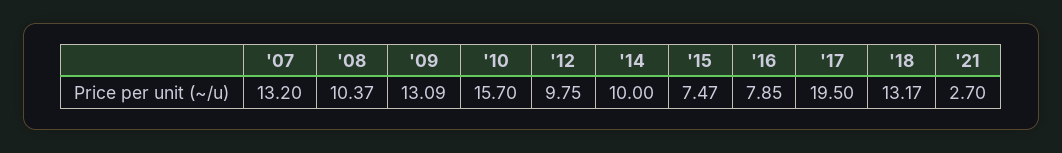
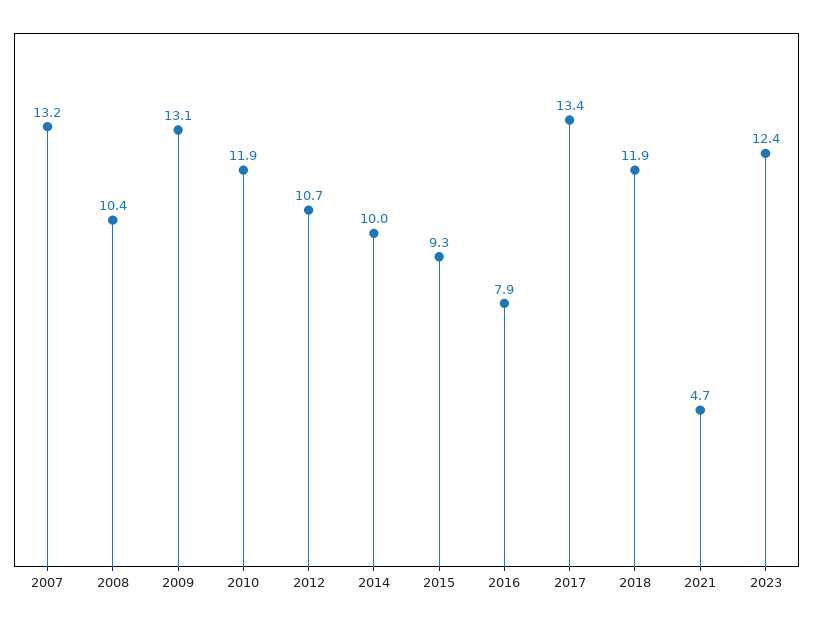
'10: 15.7 -> 11.9
'12: 9.75 -> 10.7
'15: 7.47 -> 9.3
'17: 19.5 -> 13.4
'18: 13.17 -> 11.9
'21: 2.7 -> 4.7
2023: none -> 12.4

